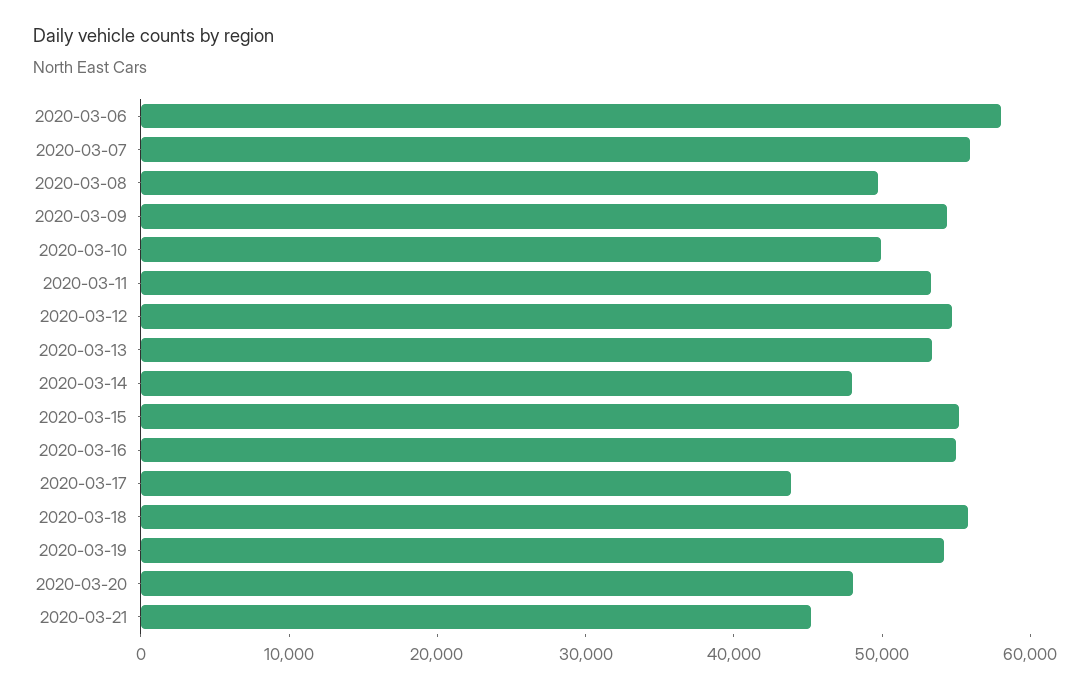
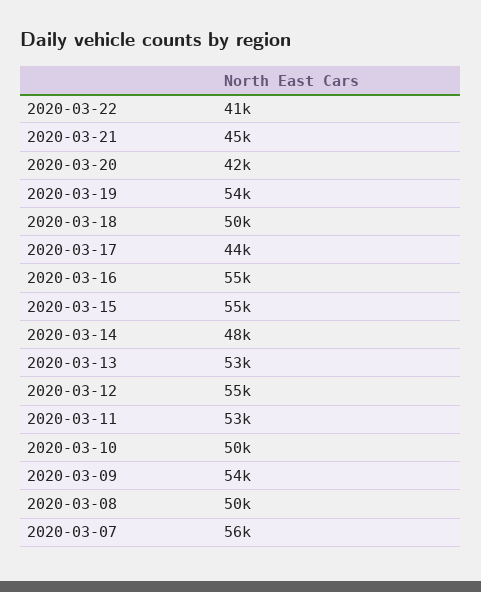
2020-03-06: 58000 -> none
2020-03-18: 56000 -> 50000
2020-03-20: 48000 -> 42000
2020-03-22: none -> 41000

